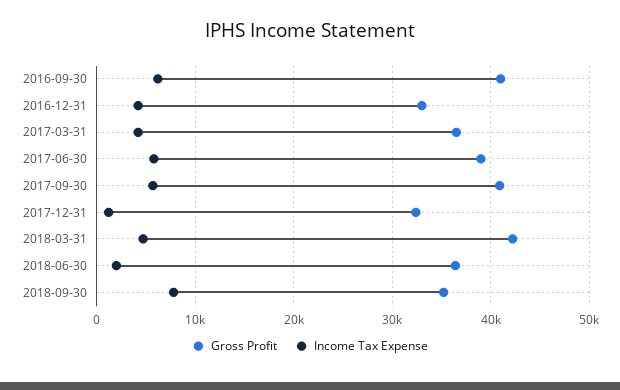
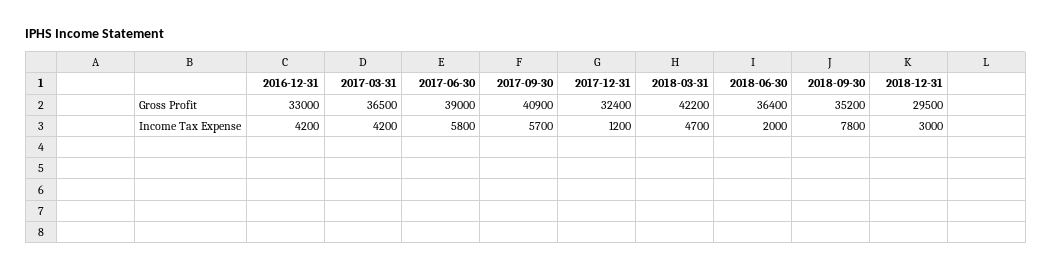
Gross Profit, 2016-09-30: 41000 -> none
Income Tax Expense, 2016-09-30: 6000 -> none
Gross Profit, 2018-12-31: none -> 29500
Income Tax Expense, 2018-12-31: none -> 3000

